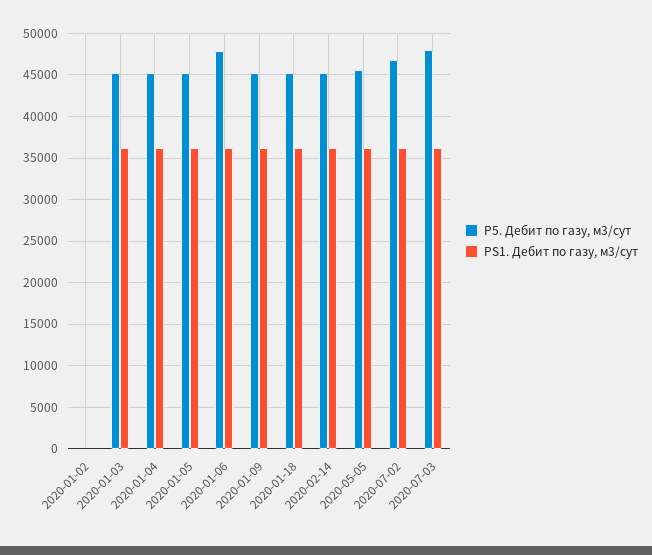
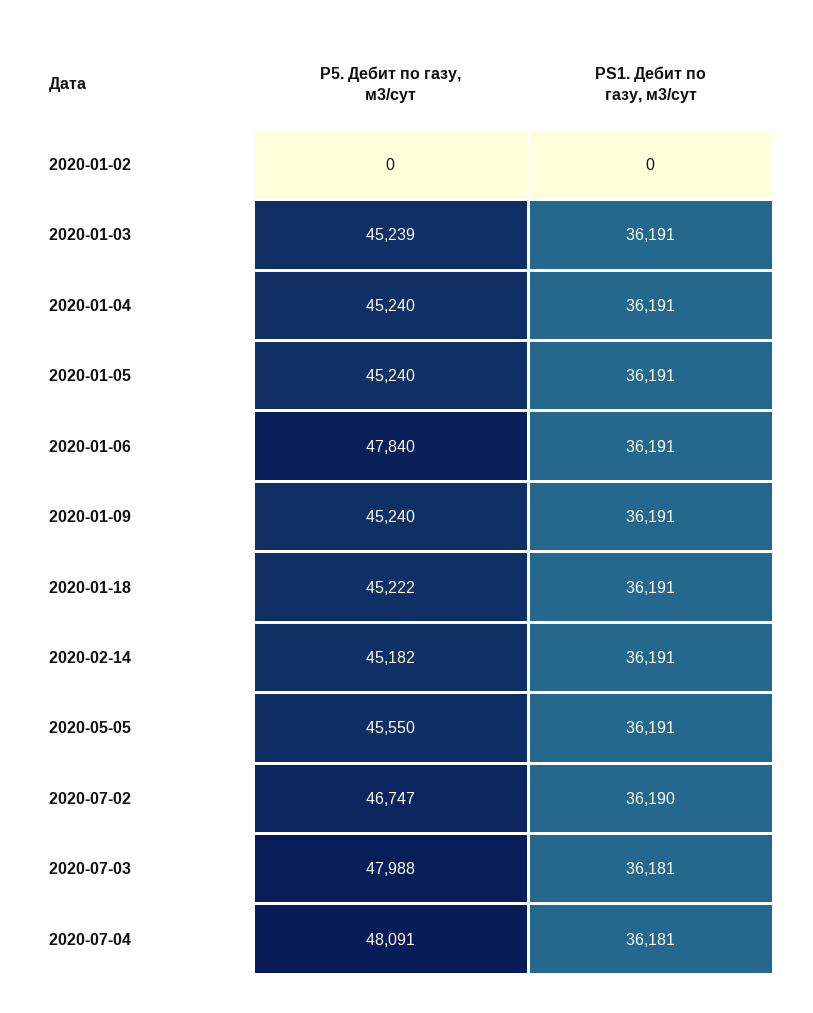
P5. Дебит по газу, м3/сут, 2020-07-04: none -> 48091
PS1. Дебит по газу, м3/сут, 2020-07-04: none -> 36181

